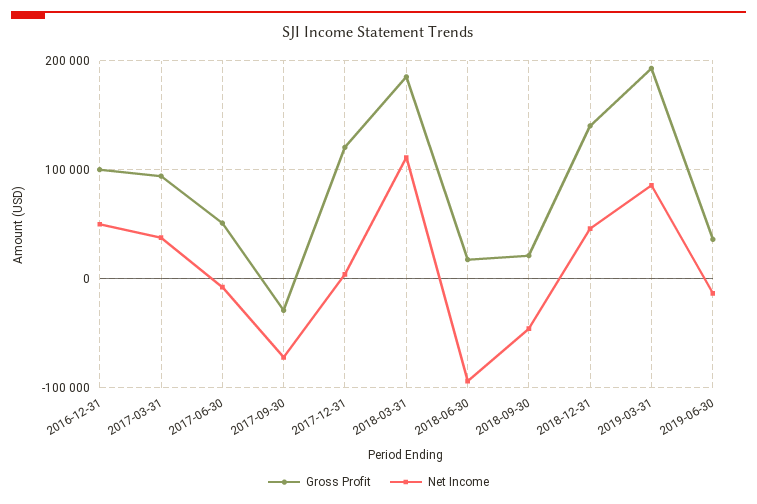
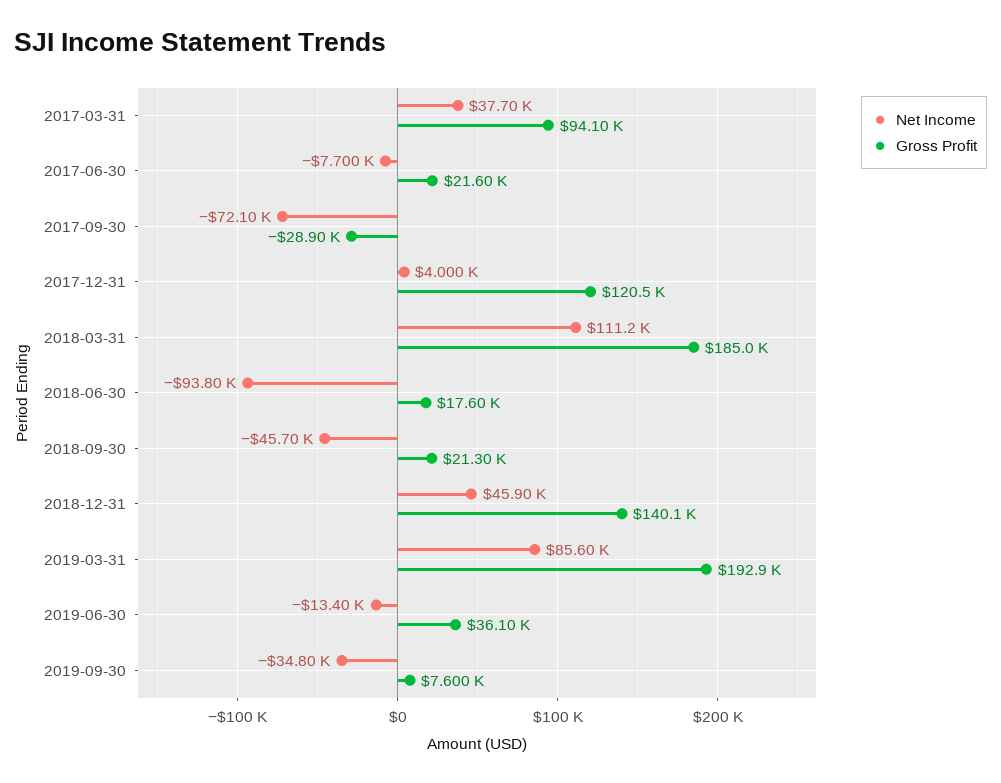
Gross Profit, 2016-12-31: 100000 -> none
Net Income, 2016-12-31: 50000 -> none
Gross Profit, 2017-06-30: 50000 -> 21600
Net Income, 2019-09-30: none -> -34800
Gross Profit, 2019-09-30: none -> 7600

